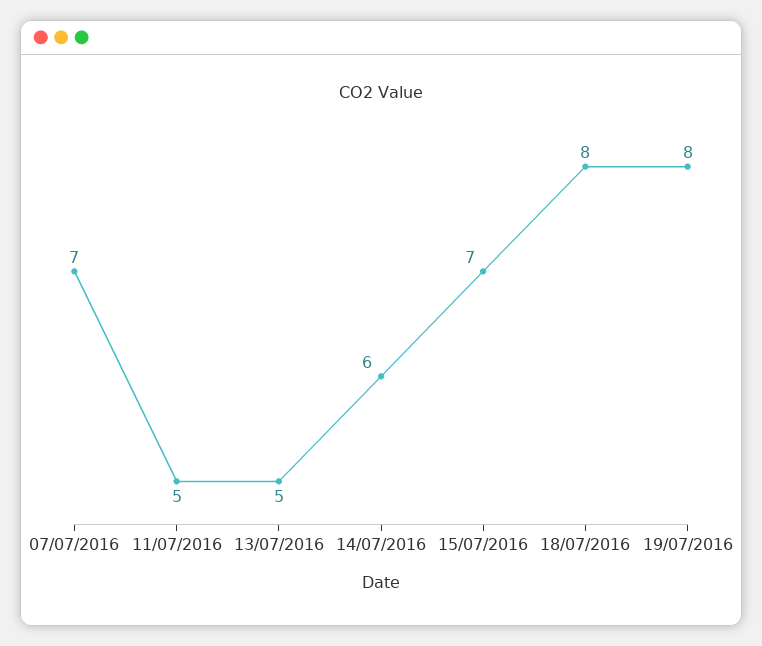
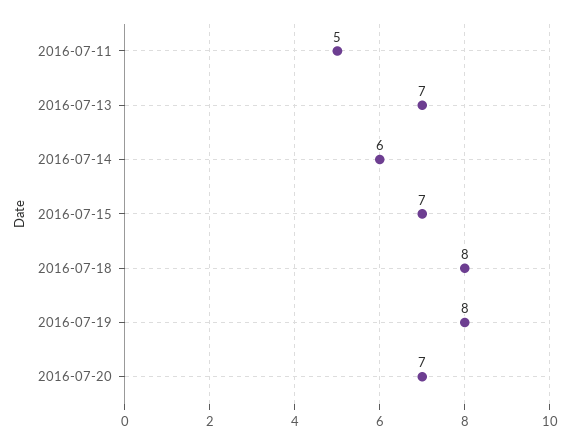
07/07/2016: 7 -> none
13/07/2016: 5 -> 7
2016-07-20: none -> 7

